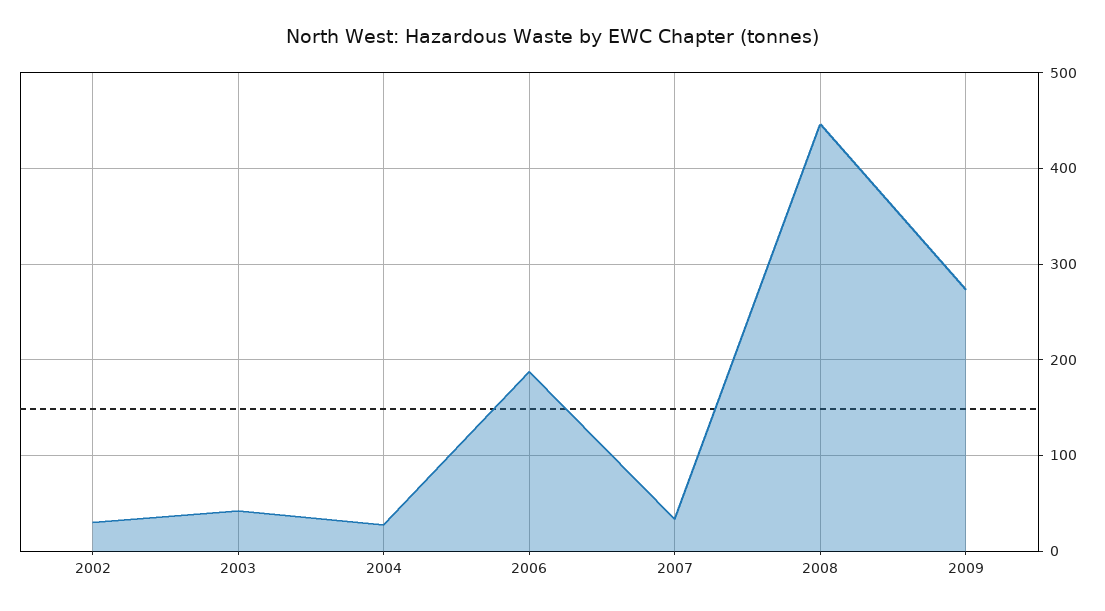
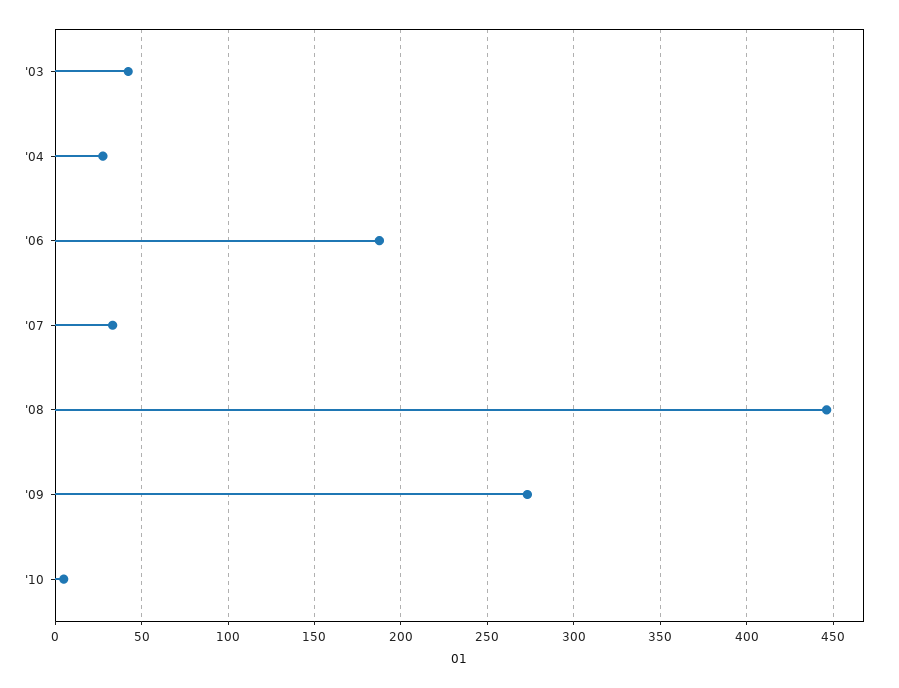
2002: 30 -> none
'10: none -> 5

